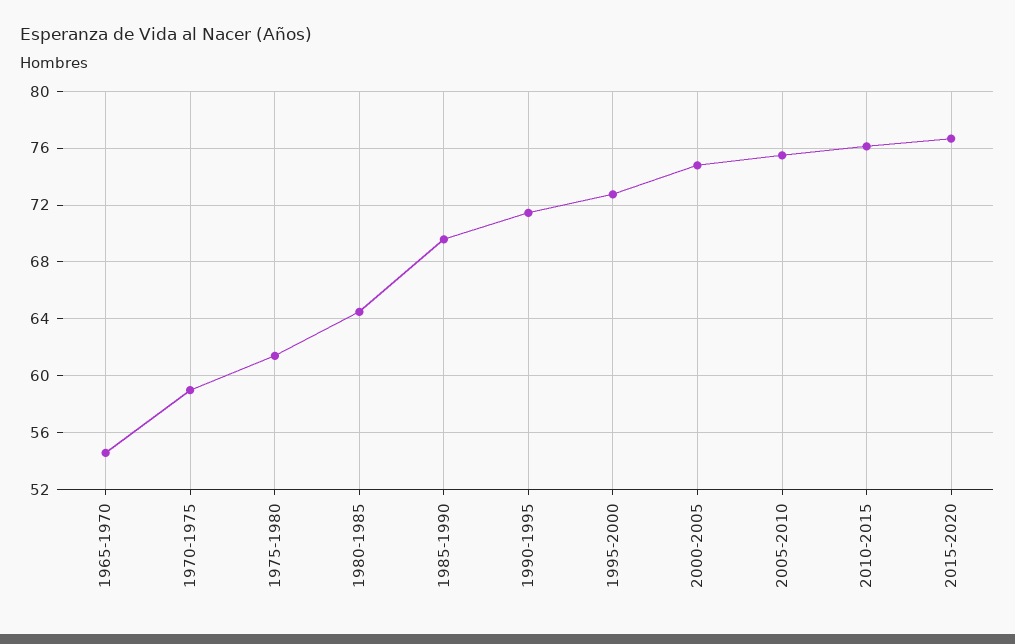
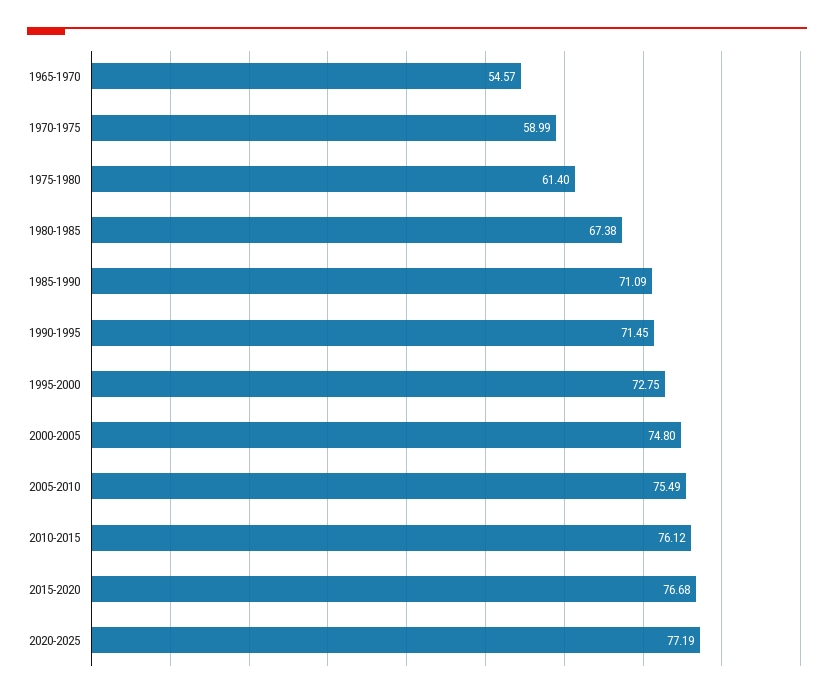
1980-1985: 64.5 -> 67.38
1985-1990: 69.5 -> 71.09
2020-2025: none -> 77.19

